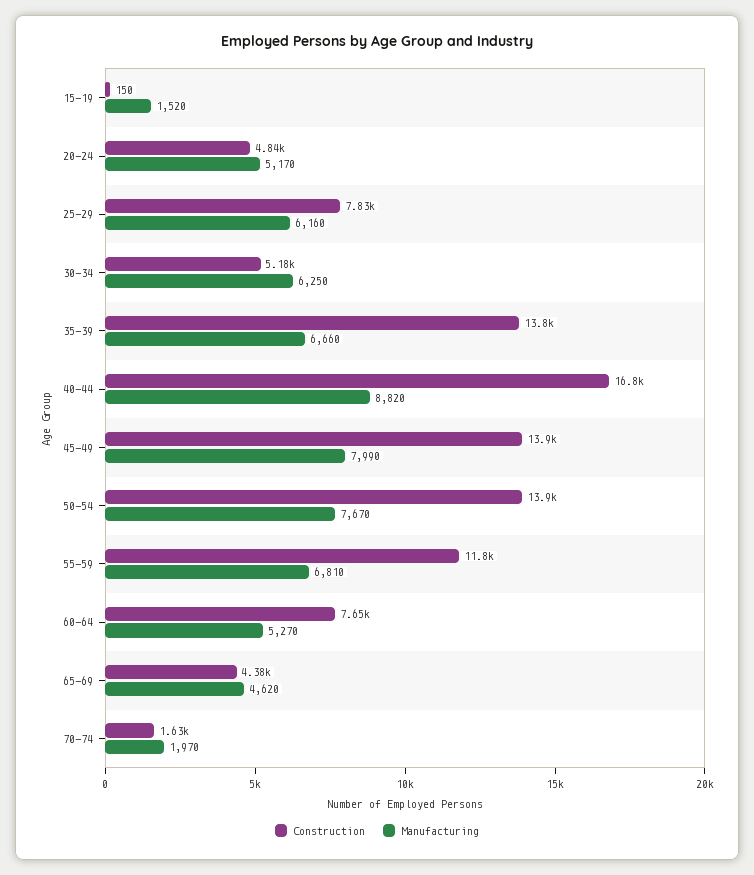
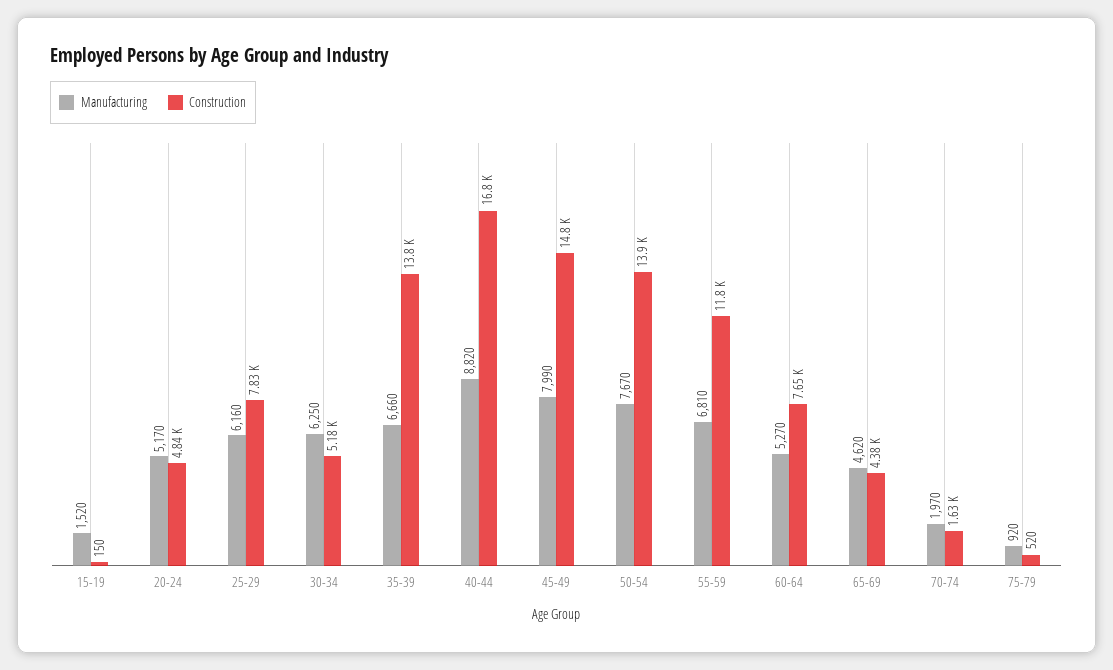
Construction, 45-49: 13900 -> 14800
Manufacturing, 75-79: none -> 920
Construction, 75-79: none -> 520

